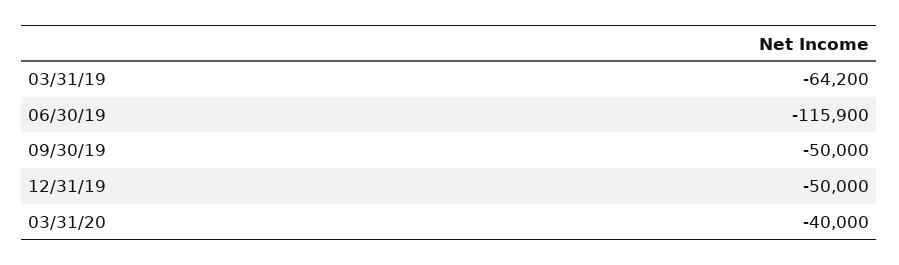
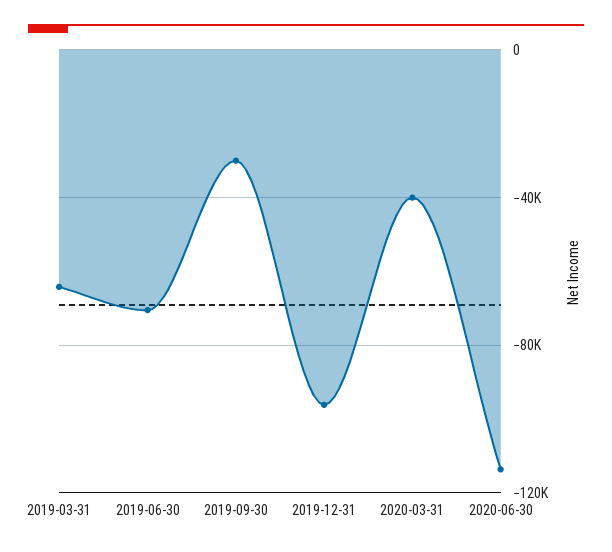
06/30/19: -115900 -> -70000
09/30/19: -50000 -> -30000
12/31/19: -50000 -> -95000
2020-06-30: none -> -115000

